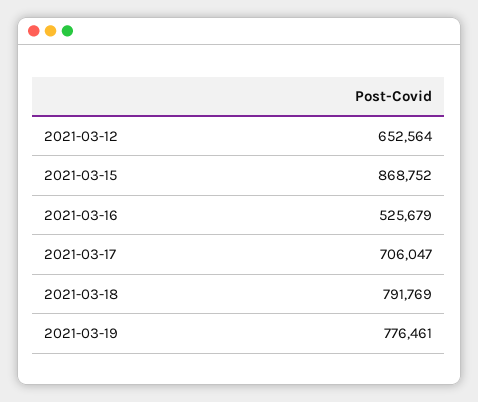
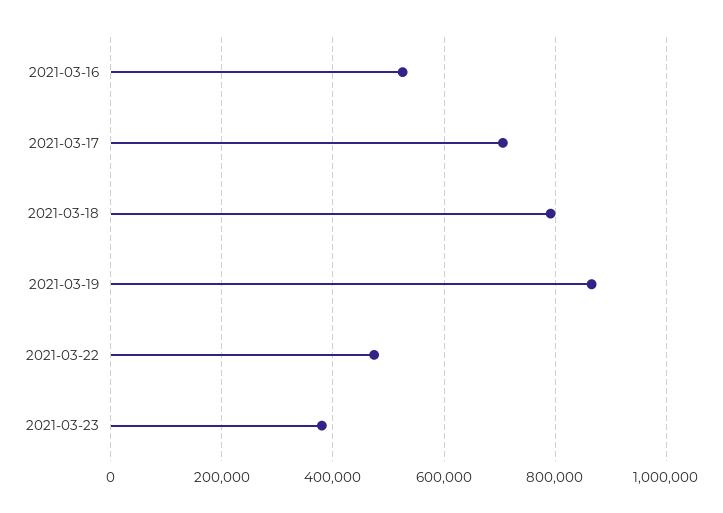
2021-03-12: 652564 -> none
2021-03-15: 868752 -> none
2021-03-19: 776461 -> 860000
2021-03-22: none -> 480000
2021-03-23: none -> 380000

